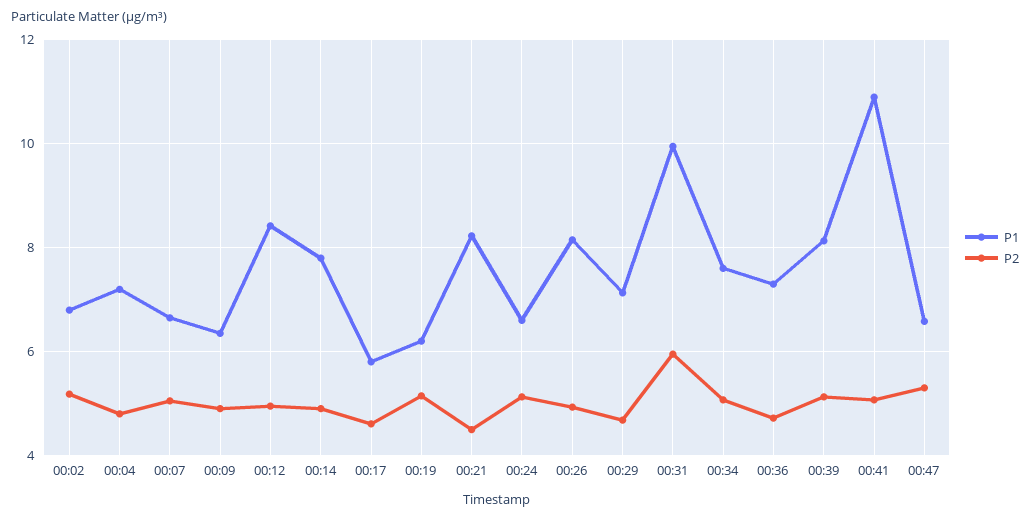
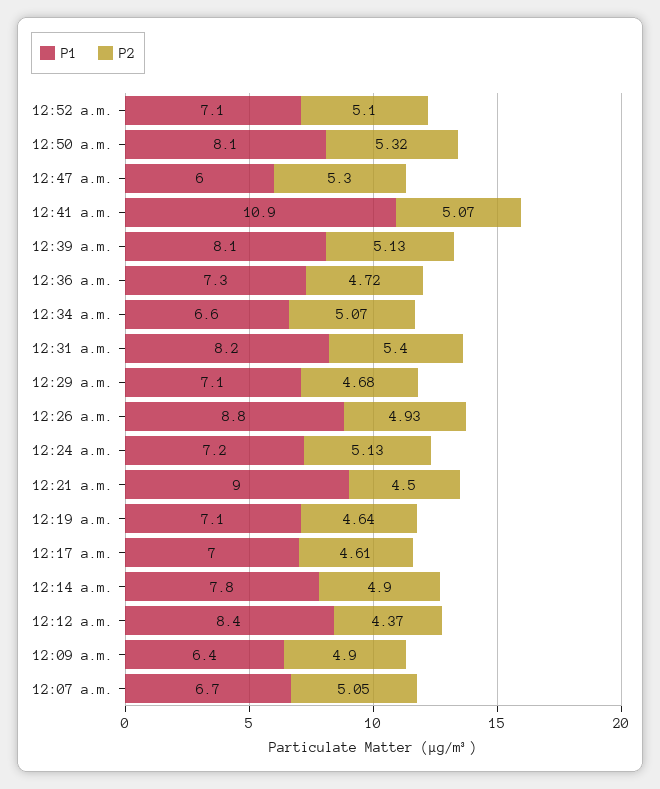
P1, 00:02: 6.8 -> none
P2, 00:02: 5.2 -> none
P1, 00:04: 7.2 -> none
P2, 00:04: 4.8 -> none
P2, 00:12: 5 -> 4.37
P1, 00:17: 5.8 -> 7
P1, 00:19: 6.2 -> 7.1
P2, 00:19: 5.2 -> 4.64
P1, 00:21: 8.2 -> 9
P1, 00:24: 6.6 -> 7.2
P1, 00:26: 8.2 -> 8.8
P1, 00:31: 10 -> 8.2
P2, 00:31: 6 -> 5.4
P1, 00:34: 7.6 -> 6.6
P1, 00:47: 6.6 -> 6
P1, 12:52 a.m.: none -> 7.1
P2, 12:52 a.m.: none -> 5.1
P1, 12:50 a.m.: none -> 8.1
P2, 12:50 a.m.: none -> 5.32

